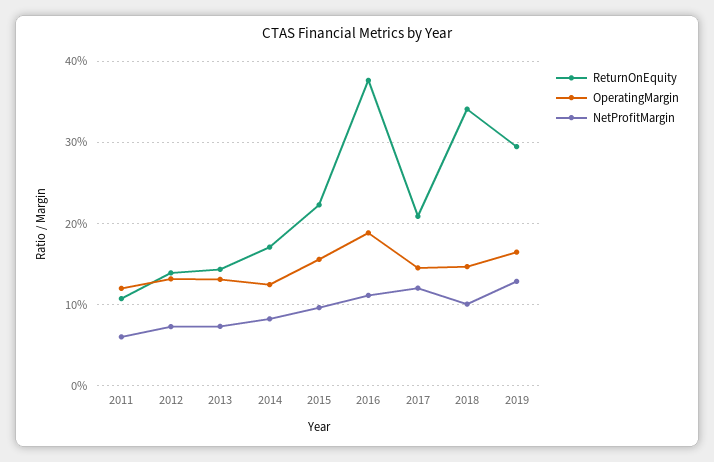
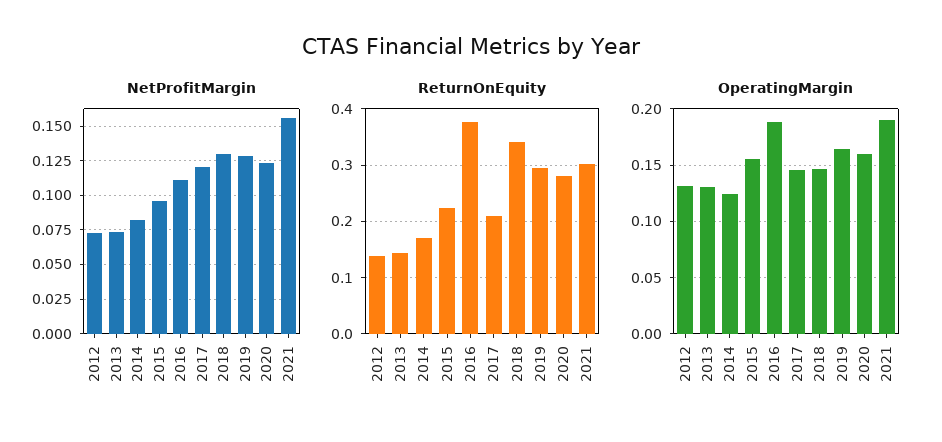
ReturnOnEquity, 2011: 0.11 -> none
OperatingMargin, 2011: 0.12 -> none
NetProfitMargin, 2011: 0.06 -> none
NetProfitMargin, 2018: 0.1 -> 0.13
NetProfitMargin, 2020: none -> 0.125
NetProfitMargin, 2021: none -> 0.155
ReturnOnEquity, 2020: none -> 0.28
ReturnOnEquity, 2021: none -> 0.3
OperatingMargin, 2020: none -> 0.16
OperatingMargin, 2021: none -> 0.19

